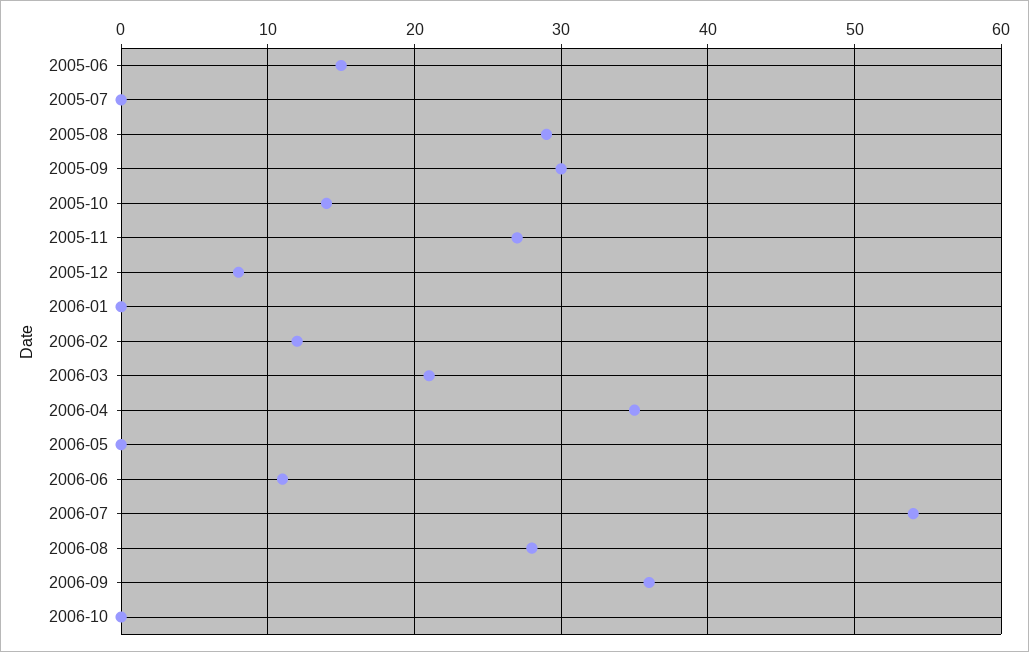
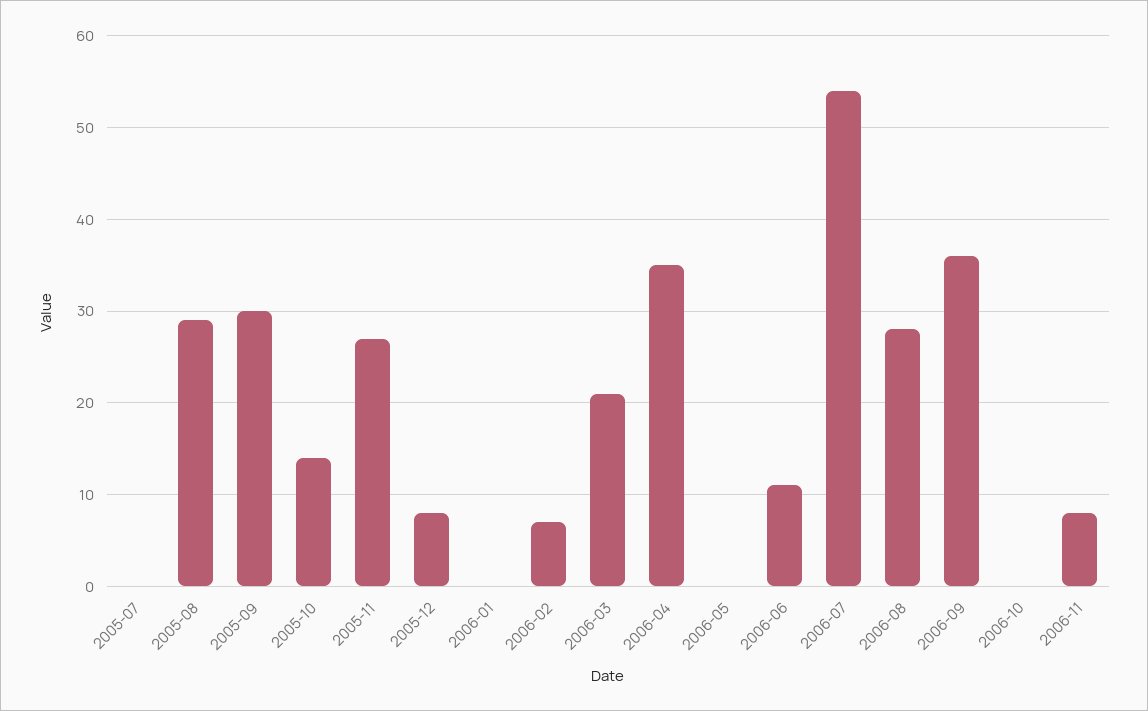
2005-06: 15 -> none
2006-02: 12 -> 7
2006-11: none -> 8

